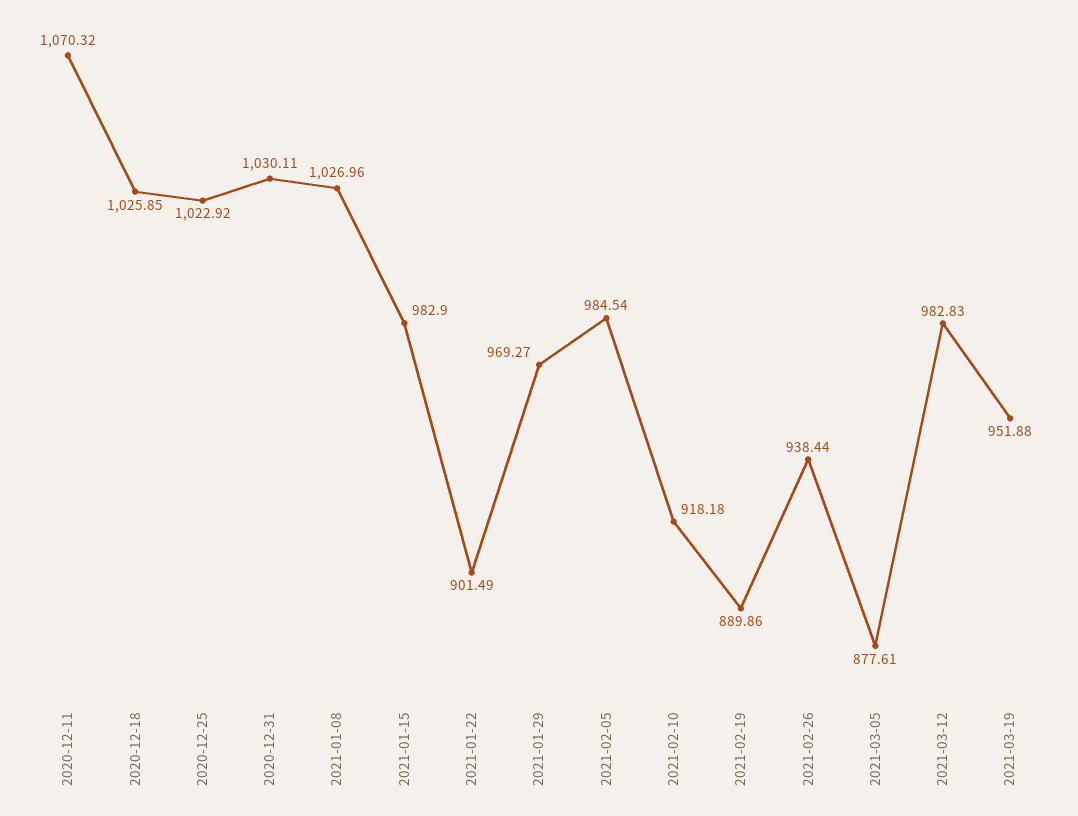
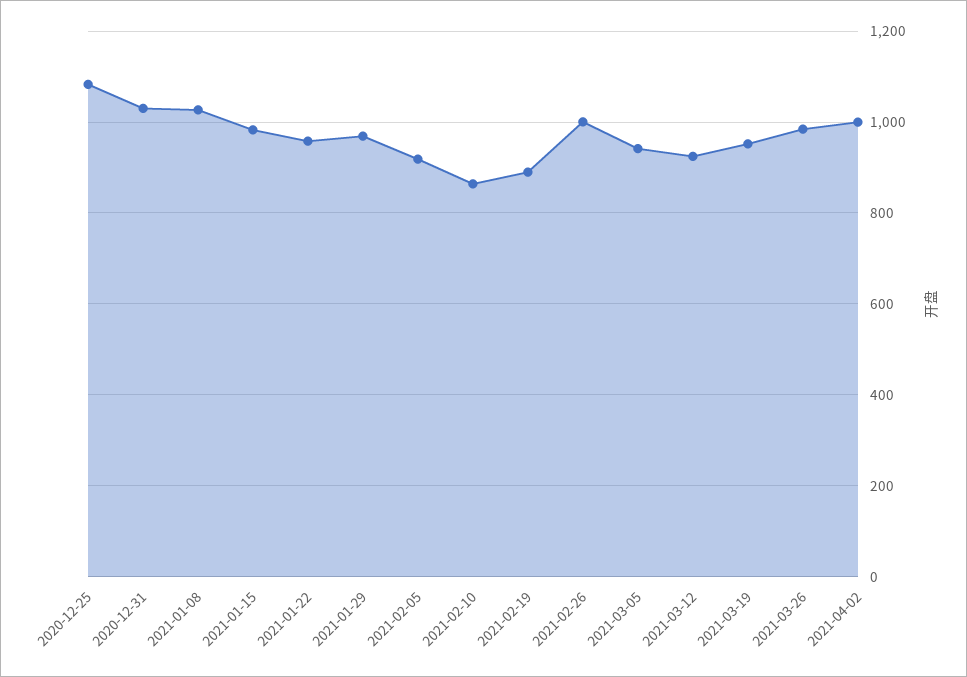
2020-12-11: 1070.32 -> none
2020-12-18: 1025.85 -> none
2020-12-25: 1022.92 -> 1080
2021-01-22: 901.49 -> 960
2021-02-05: 984.54 -> 920
2021-02-10: 918.18 -> 860
2021-02-26: 938.44 -> 1000
2021-03-05: 877.61 -> 940
2021-03-12: 982.83 -> 920
2021-03-26: none -> 980
2021-04-02: none -> 1000

